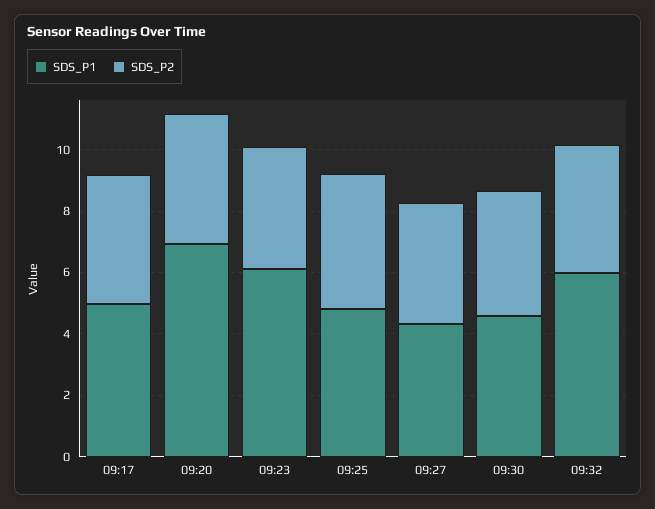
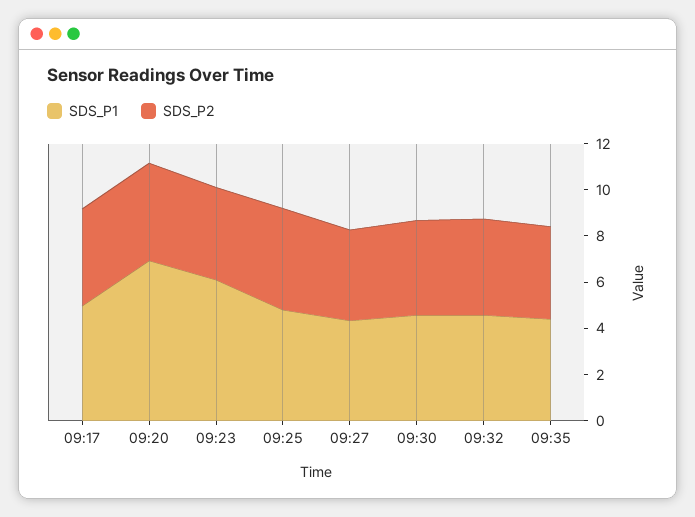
SDS_P1, 09:32: 6 -> 4.5
SDS_P1, 09:35: none -> 4.5
SDS_P2, 09:35: none -> 4

